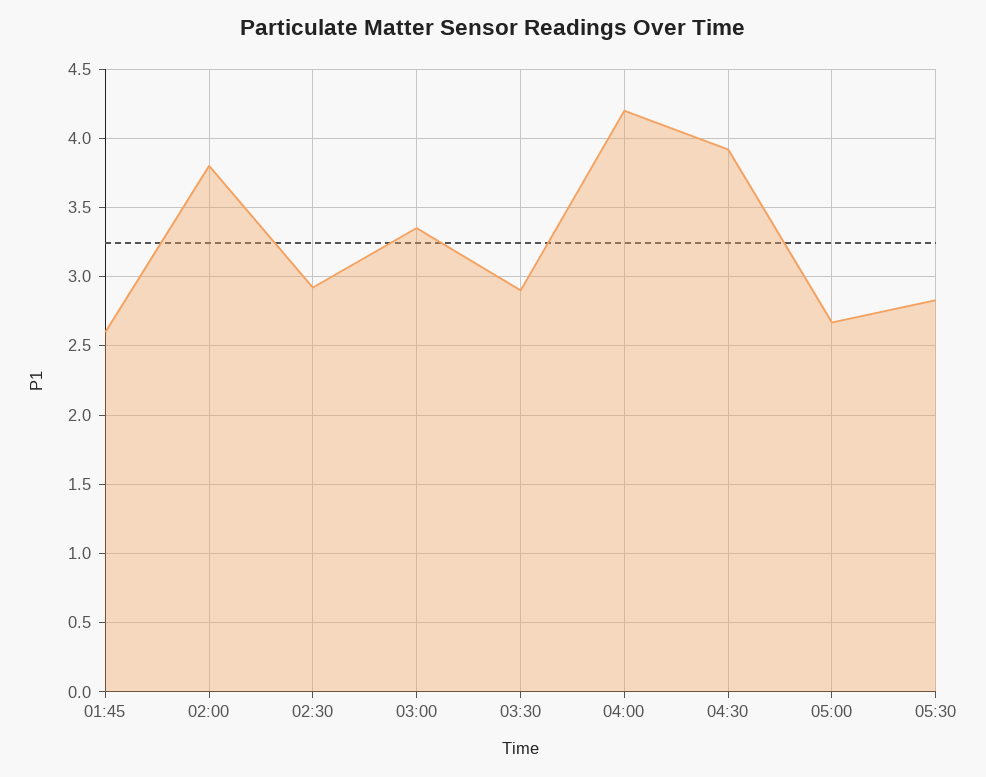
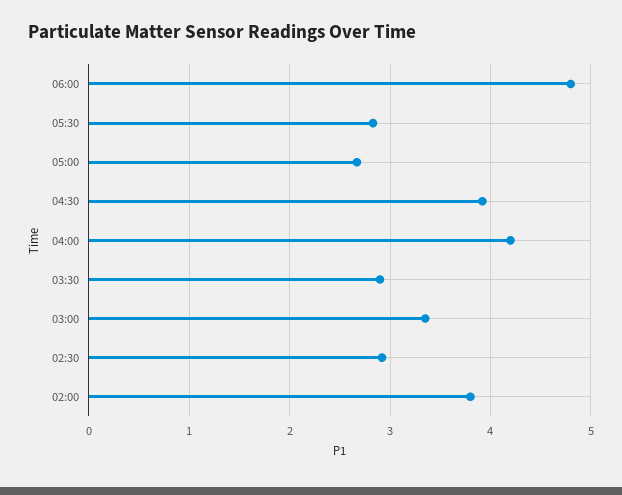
01:45: 2.6 -> none
06:00: none -> 4.8

